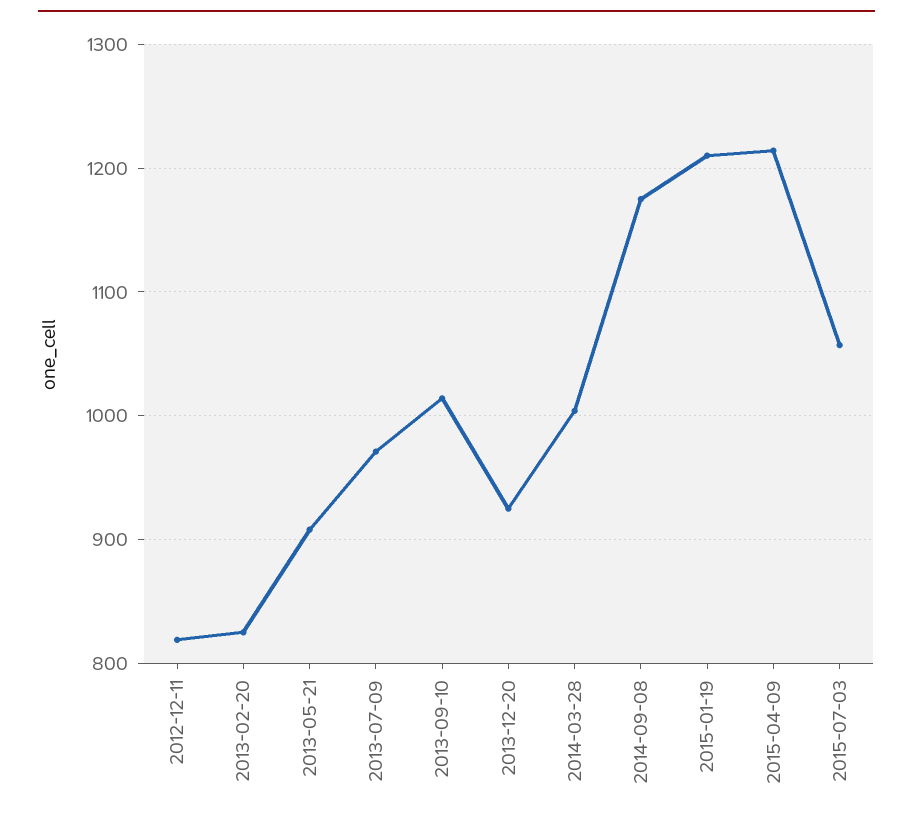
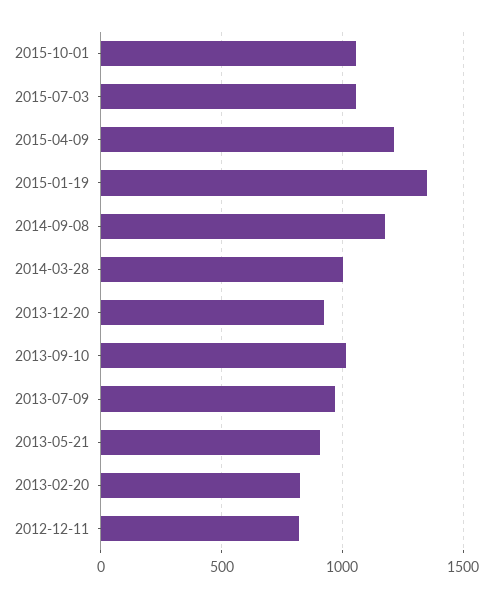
2015-01-19: 1210 -> 1350
2015-10-01: none -> 1050

